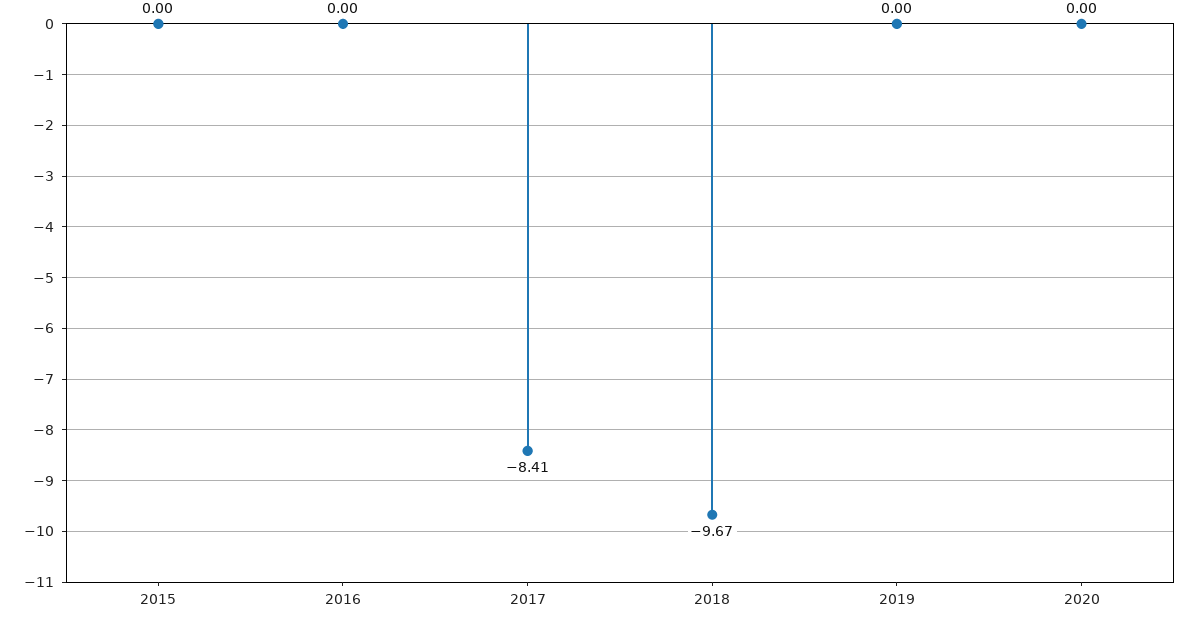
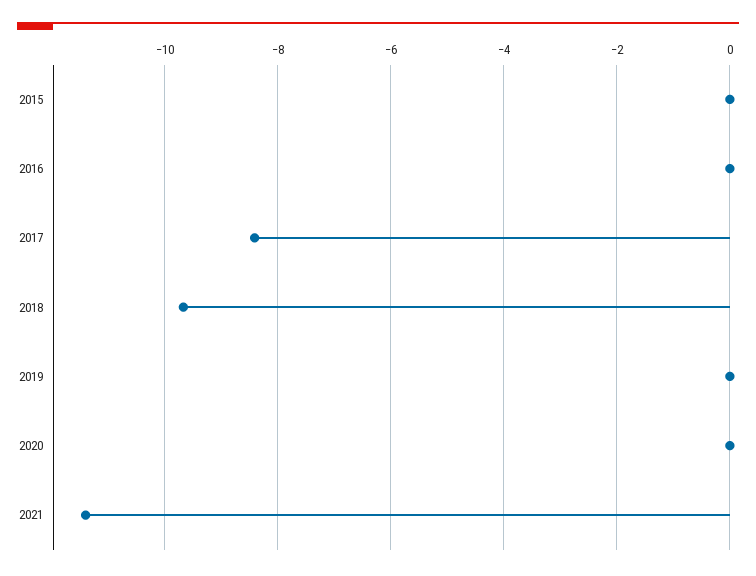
2021: none -> -11.4

